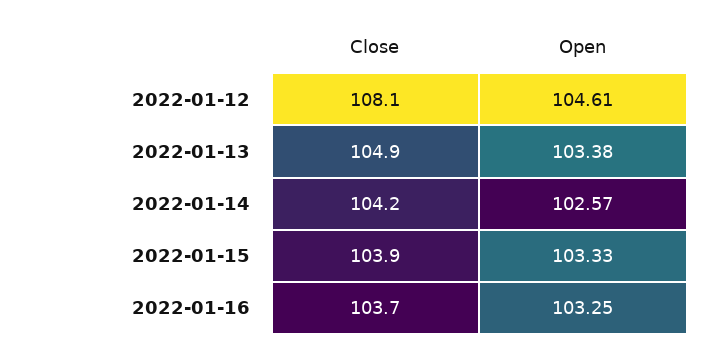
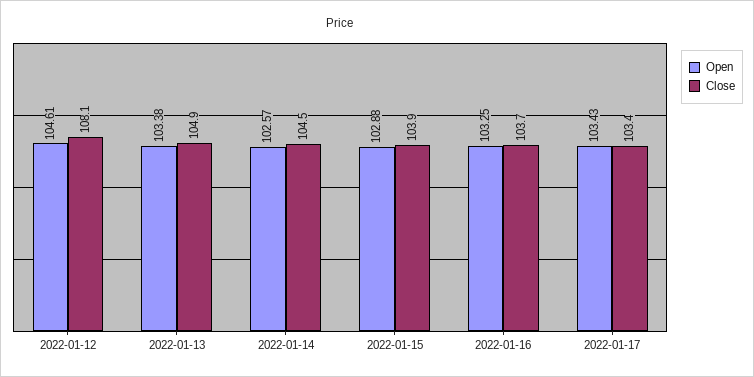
Close, 2022-01-14: 104.2 -> 104.5
Open, 2022-01-15: 103.33 -> 102.88
Open, 2022-01-17: none -> 103.43
Close, 2022-01-17: none -> 103.4

